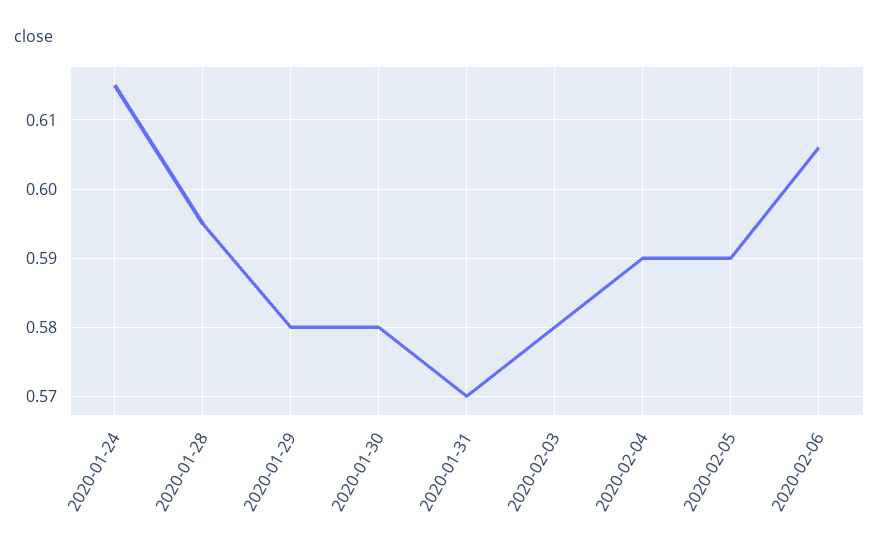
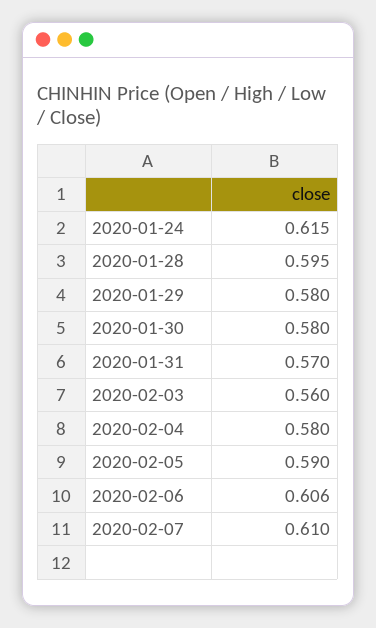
2020-02-03: 0.58 -> 0.56
2020-02-04: 0.59 -> 0.58
2020-02-07: none -> 0.61

